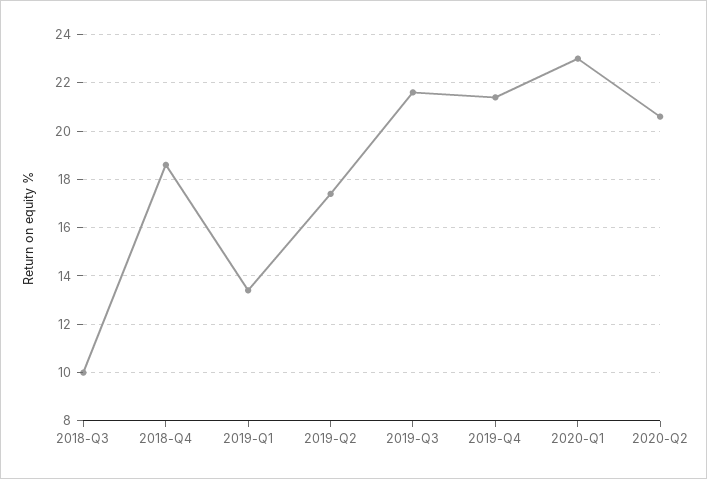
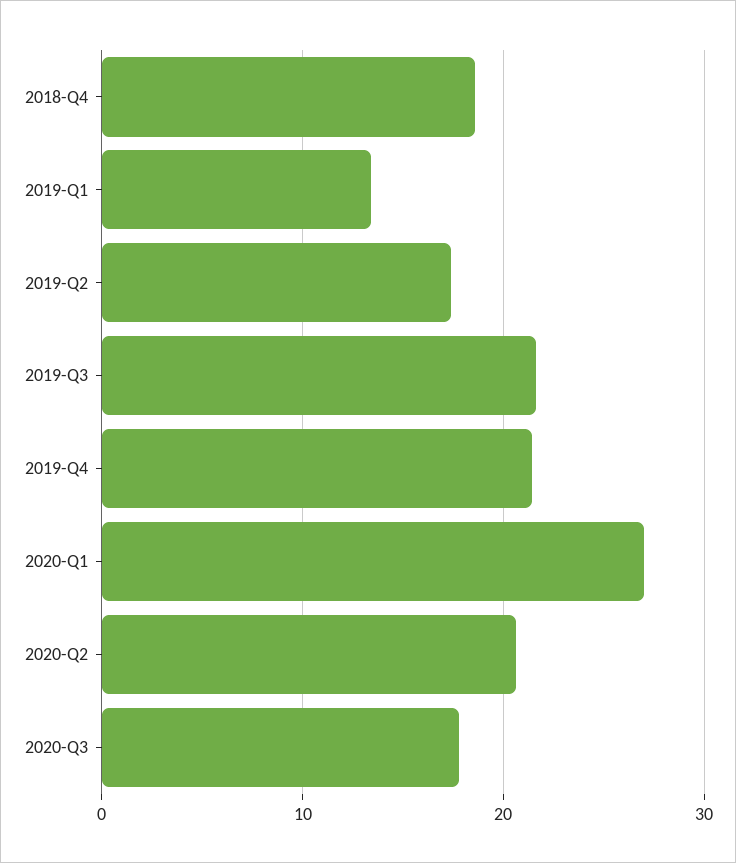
2018-Q3: 10 -> none
2020-Q1: 23 -> 27
2020-Q3: none -> 18

